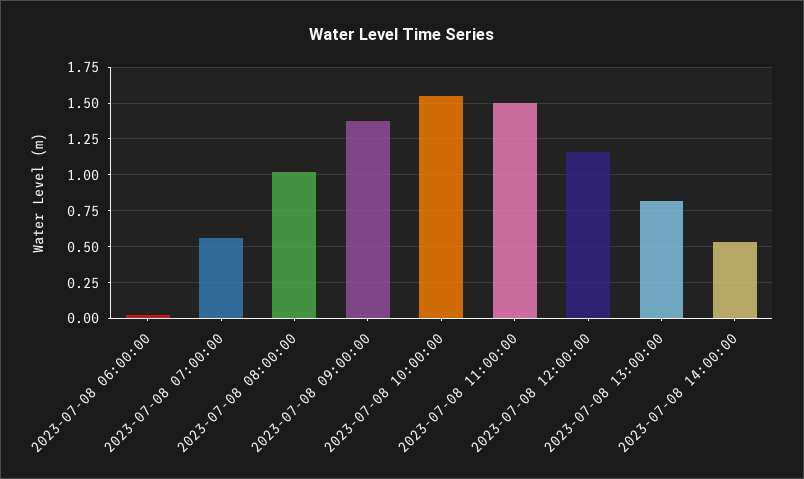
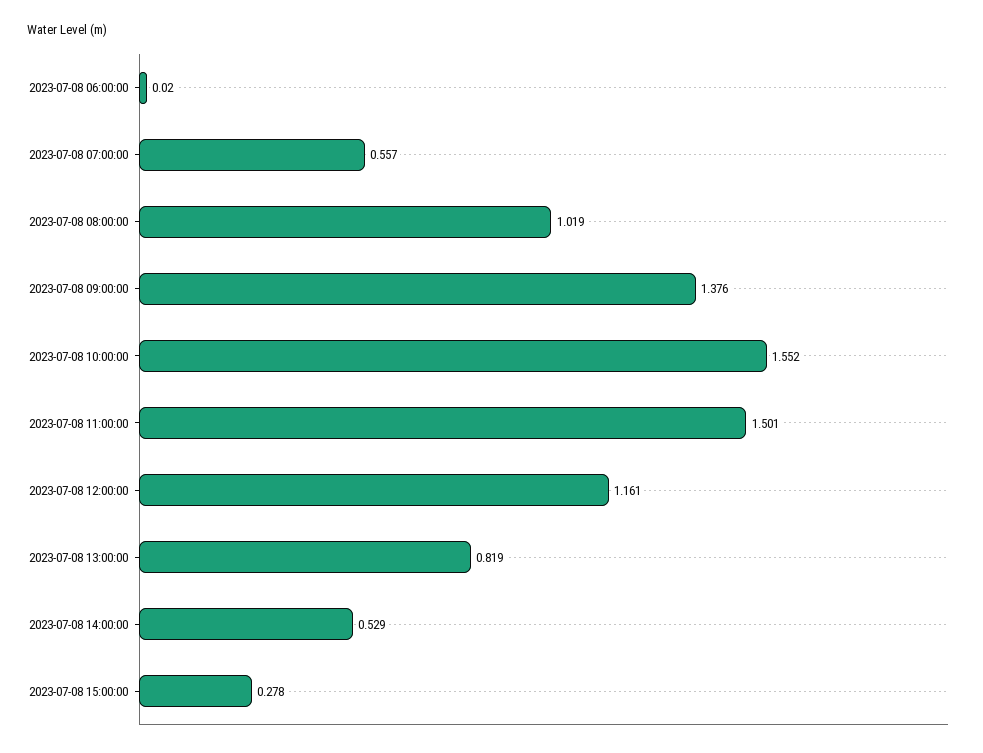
2023-07-08 15:00:00: none -> 0.278

